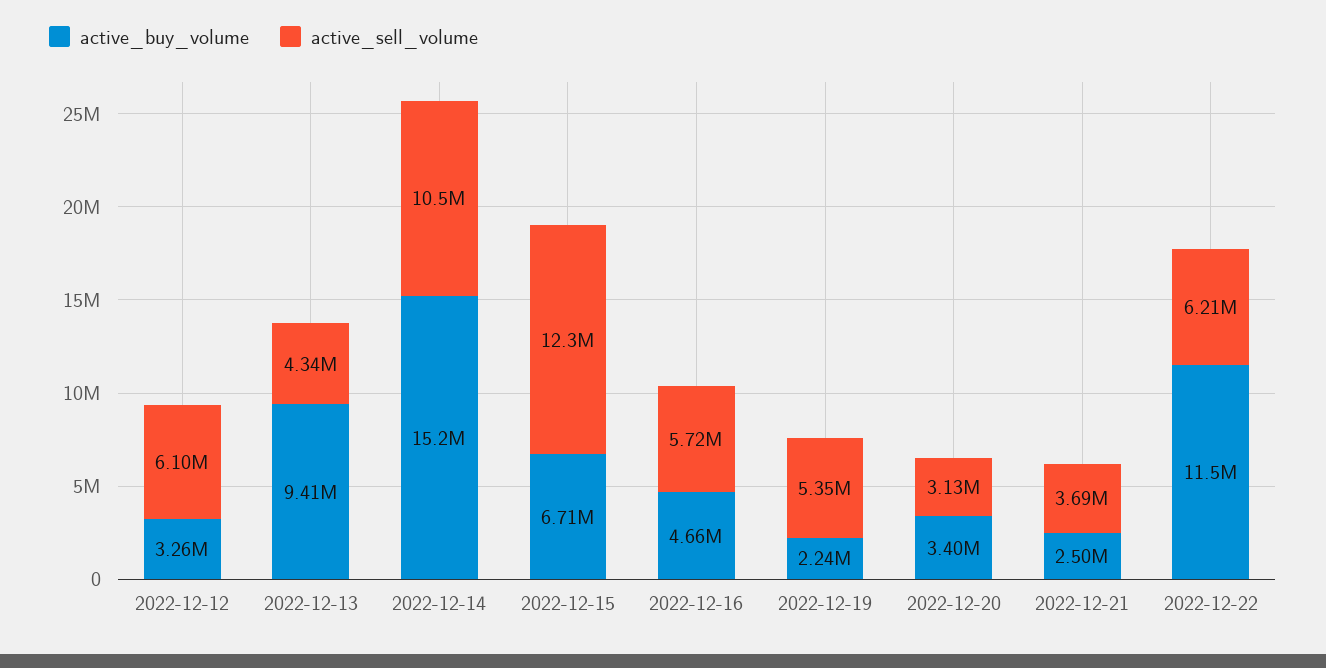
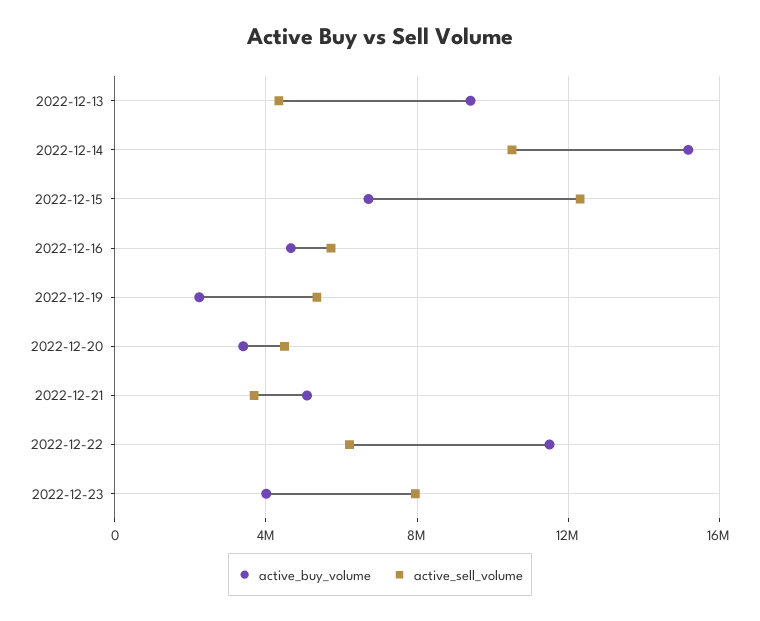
active_buy_volume, 2022-12-12: 3260000 -> none
active_sell_volume, 2022-12-12: 6100000 -> none
active_sell_volume, 2022-12-20: 3130000 -> 4500000
active_buy_volume, 2022-12-21: 2500000 -> 5000000
active_buy_volume, 2022-12-23: none -> 4000000
active_sell_volume, 2022-12-23: none -> 8000000

